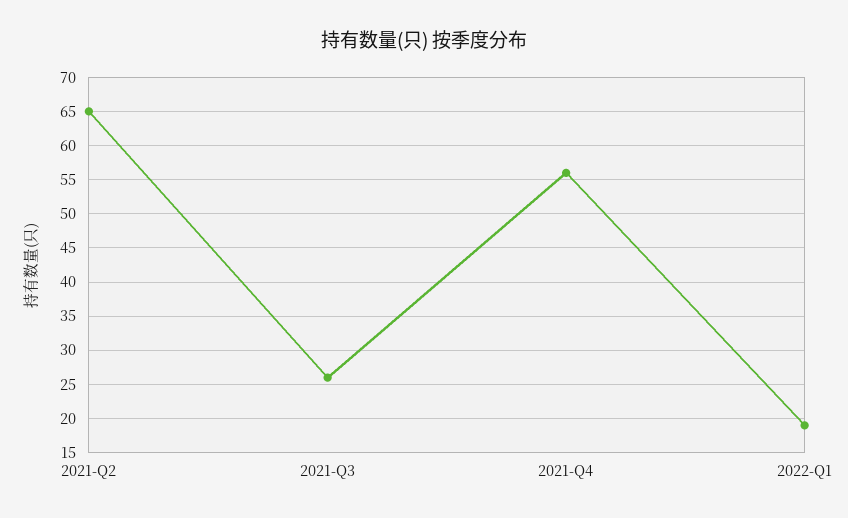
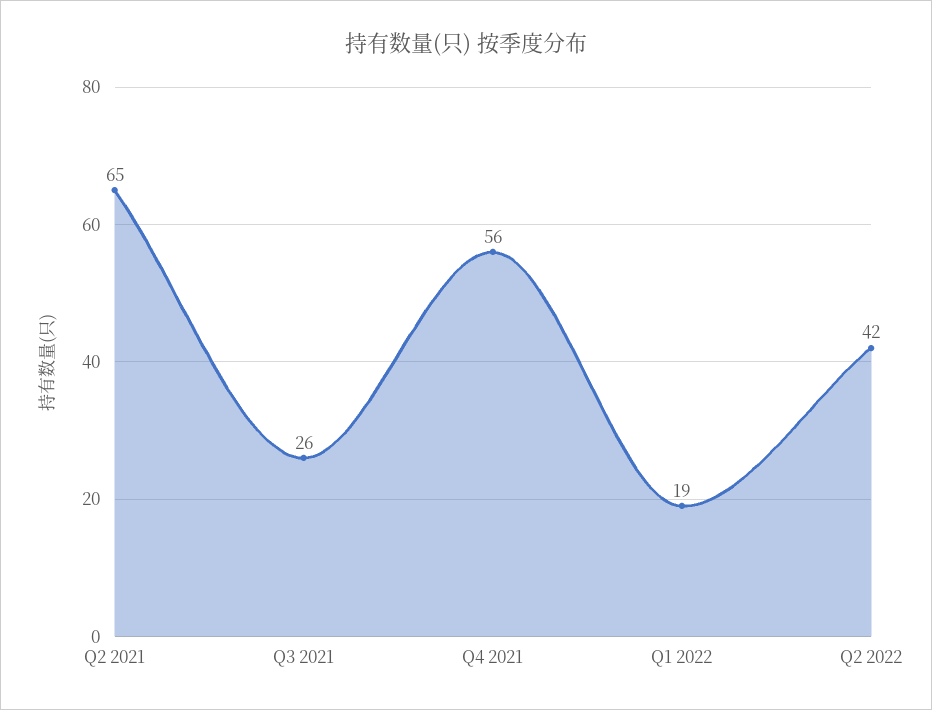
Q2 2022: none -> 42

